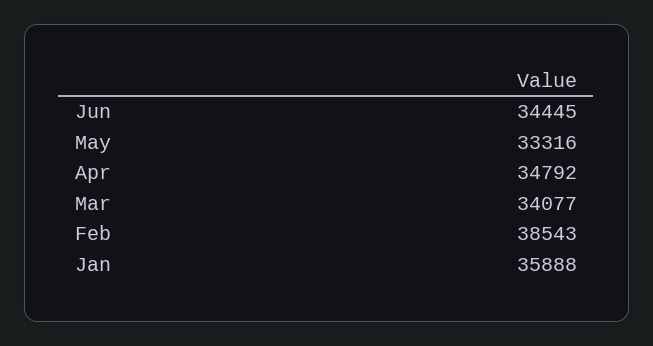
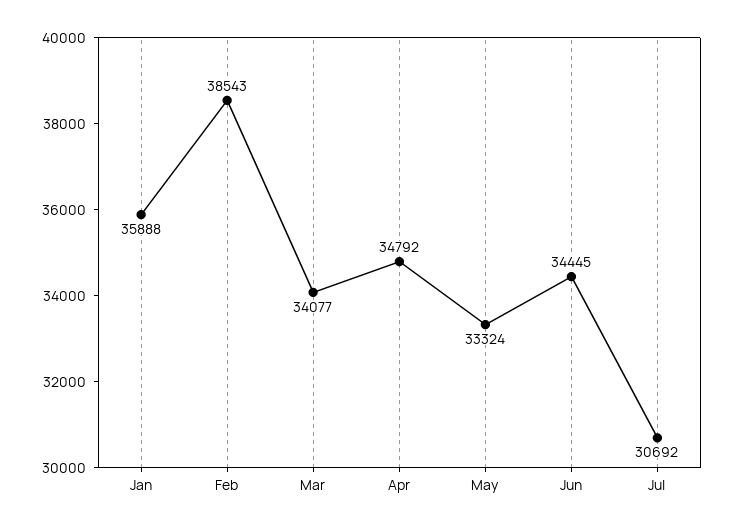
May: 33316 -> 33324
Jul: none -> 30692

